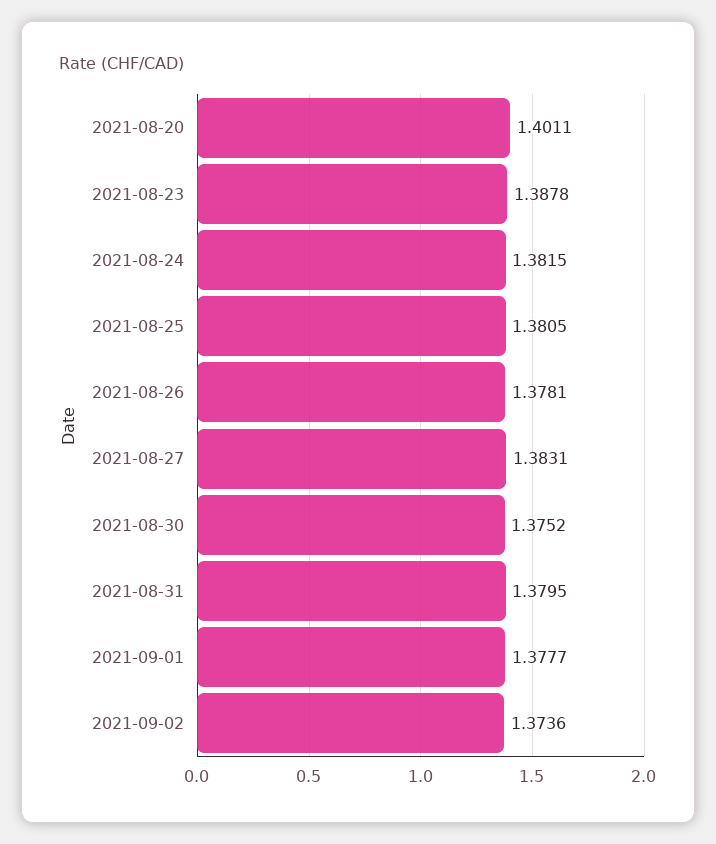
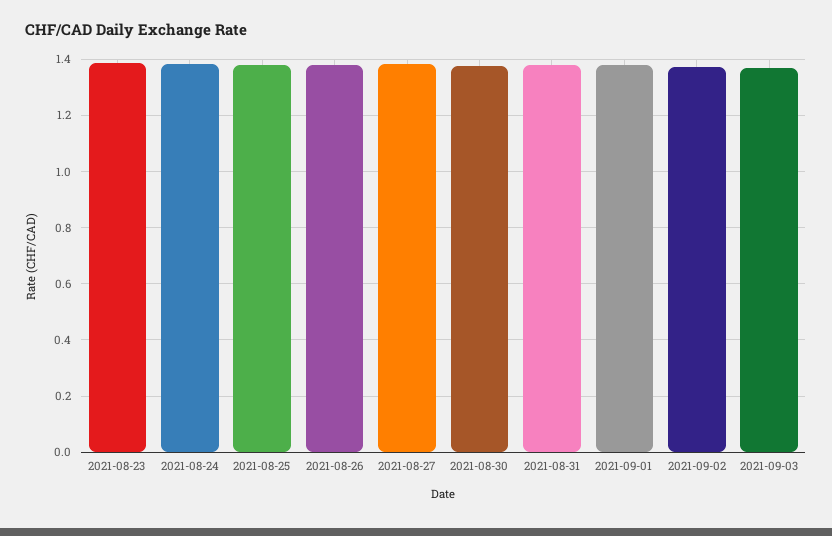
2021-08-20: 1.4011 -> none
2021-09-03: none -> 1.375

